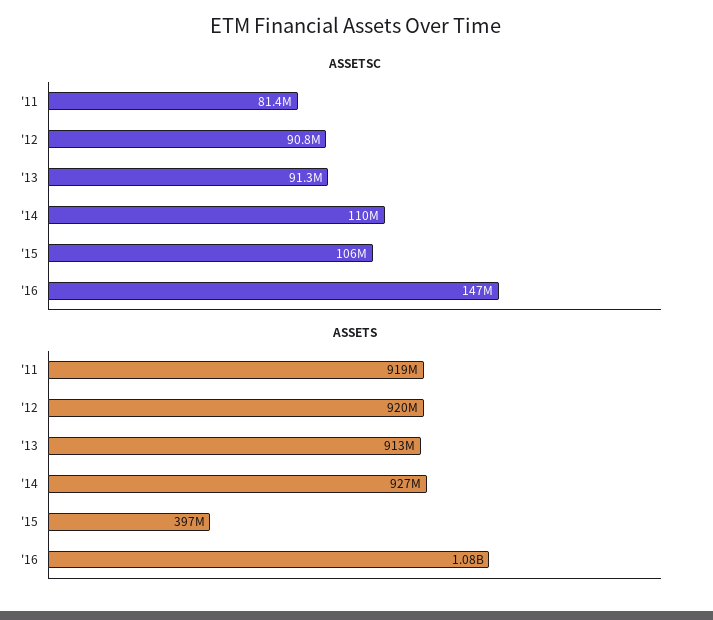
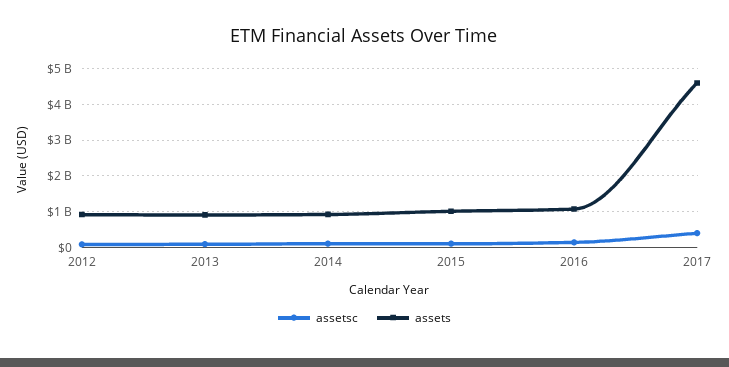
ASSETSC, '11: 81400000 -> none
ASSETS, '11: 919000000 -> none
ASSETS, '15: 397000000 -> 1000000000
ASSETSC, 2017: none -> 400000000
ASSETS, 2017: none -> 4600000000

